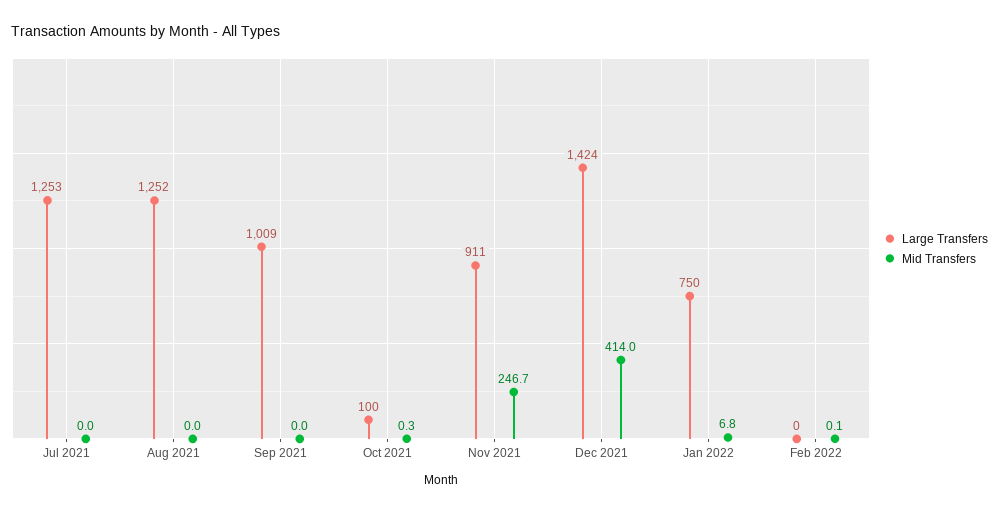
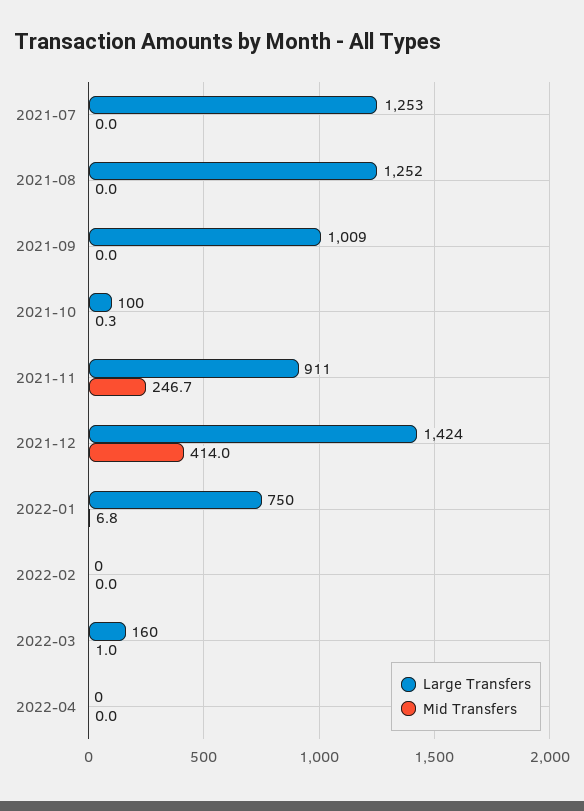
Mid Transfers, Feb 2022: 0.1 -> 0
Large Transfers, 2022-03: none -> 160
Mid Transfers, 2022-03: none -> 1
Large Transfers, 2022-04: none -> 0
Mid Transfers, 2022-04: none -> 0

